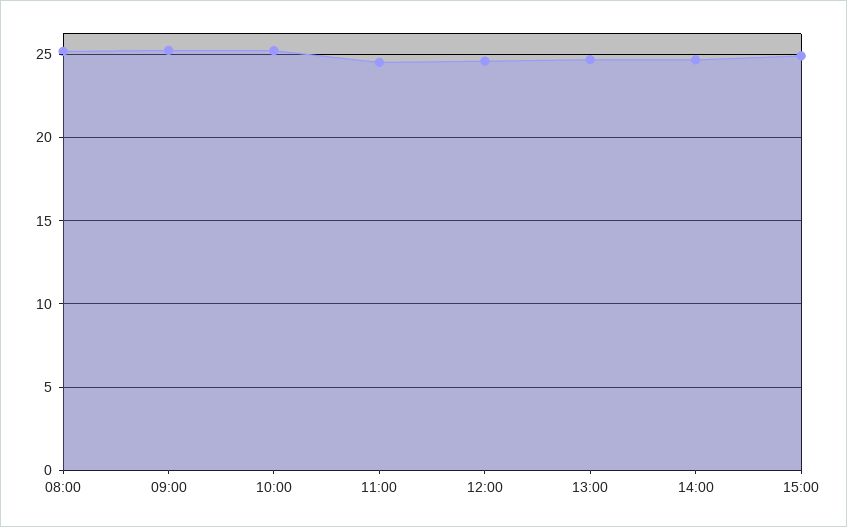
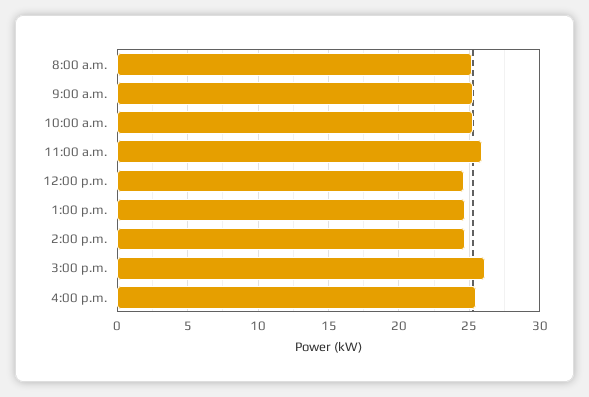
11:00: 24.5 -> 26
15:00: 25 -> 26
4:00 p.m.: none -> 25.5

